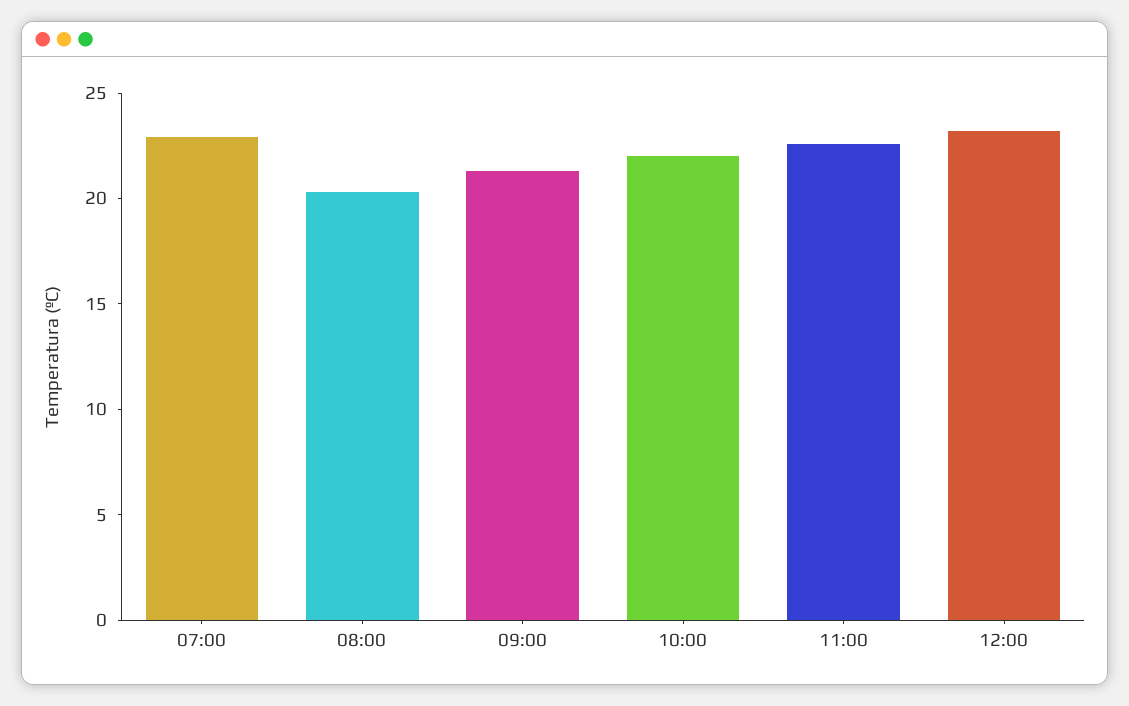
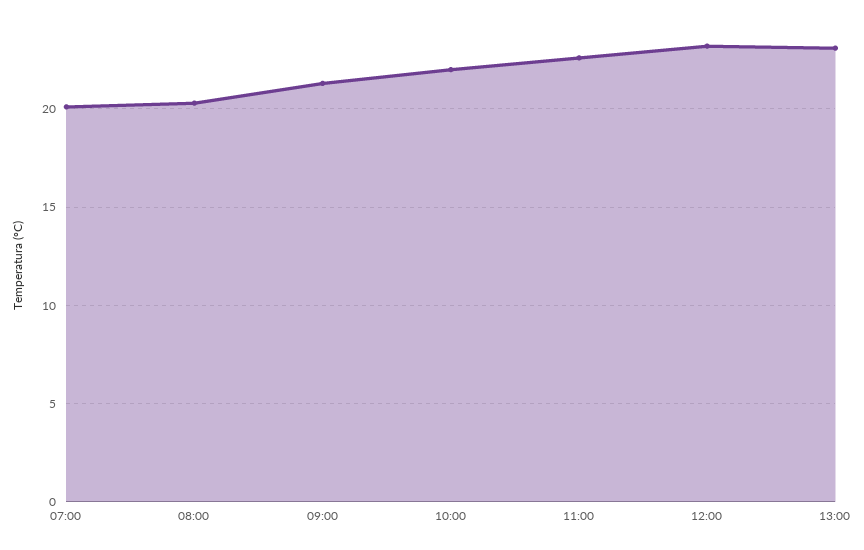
07:00: 23 -> 20
13:00: none -> 23

